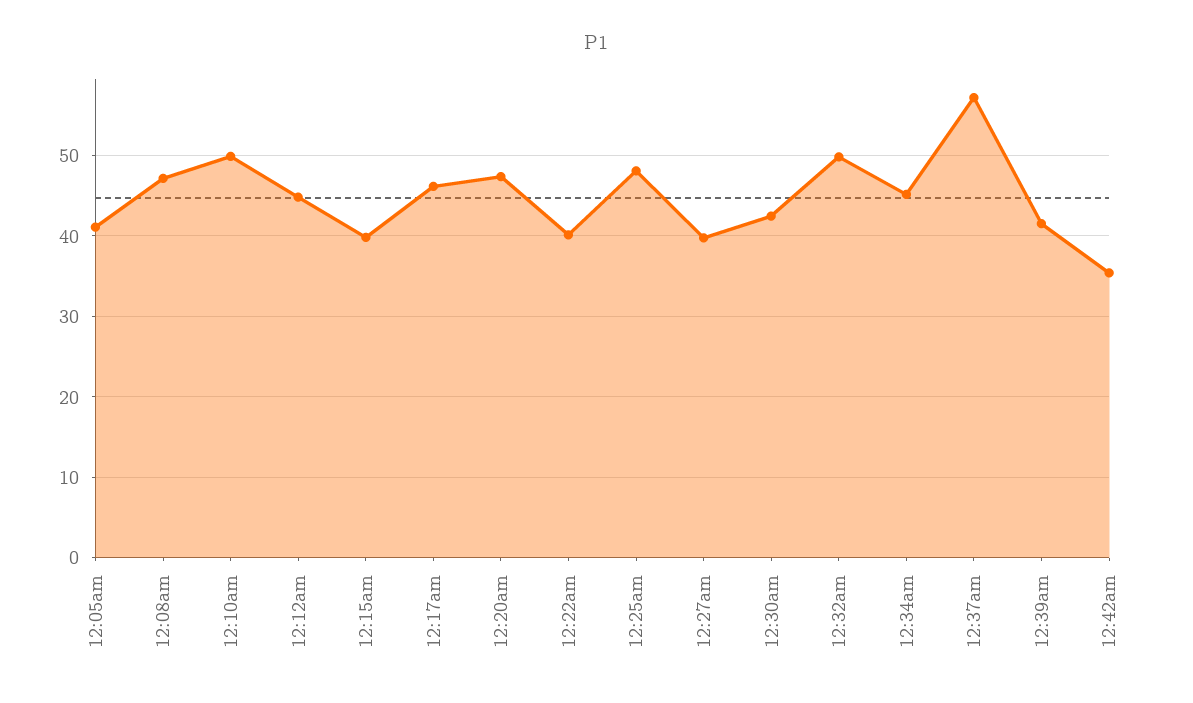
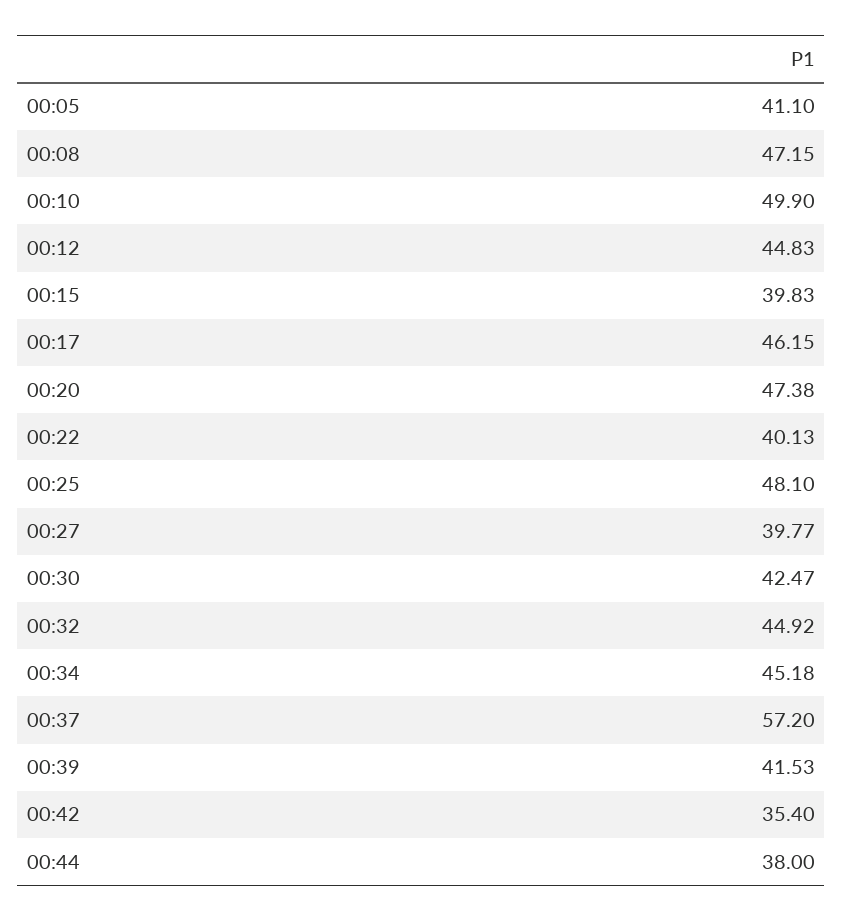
12:32am: 50 -> 44.92
00:44: none -> 38

